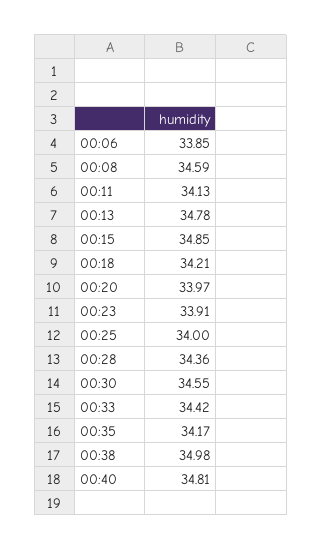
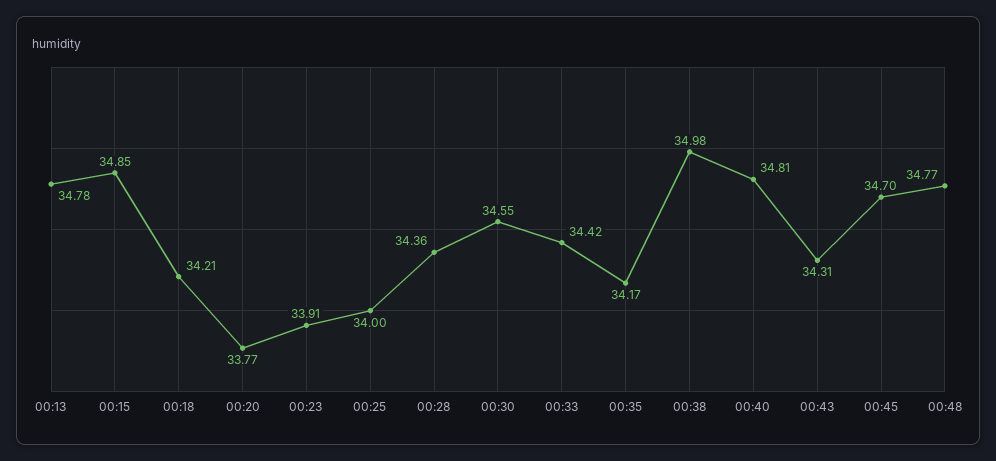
00:06: 33.85 -> none
00:08: 34.59 -> none
00:11: 34.13 -> none
00:20: 33.97 -> 33.77
00:43: none -> 34.31
00:45: none -> 34.7
00:48: none -> 34.77

